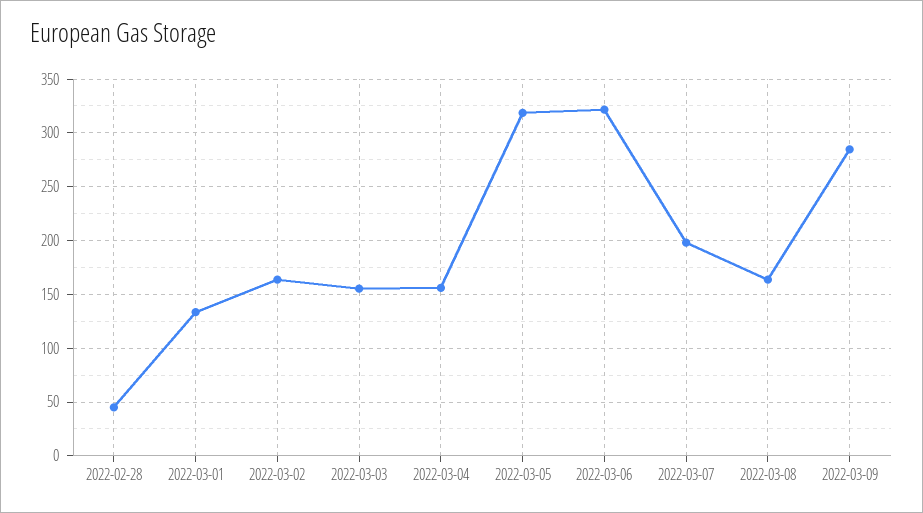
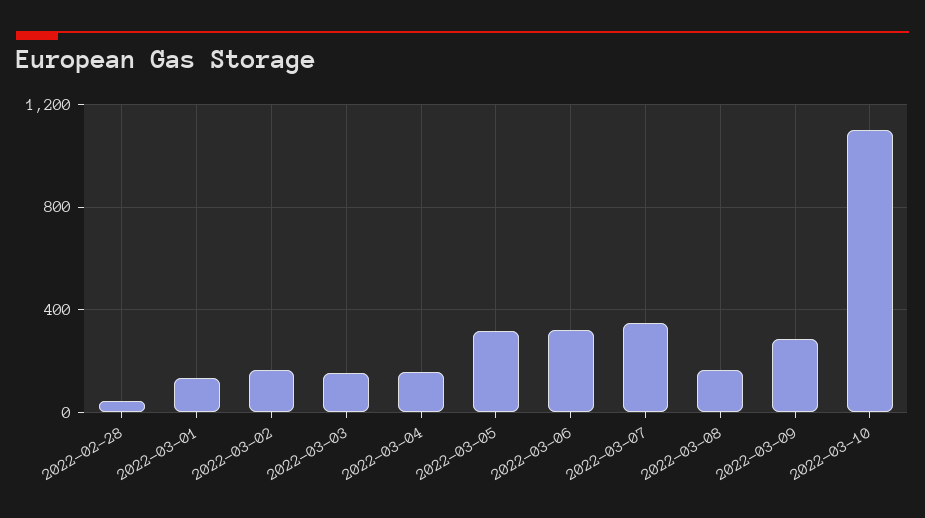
2022-03-07: 200 -> 350
2022-03-10: none -> 1100

